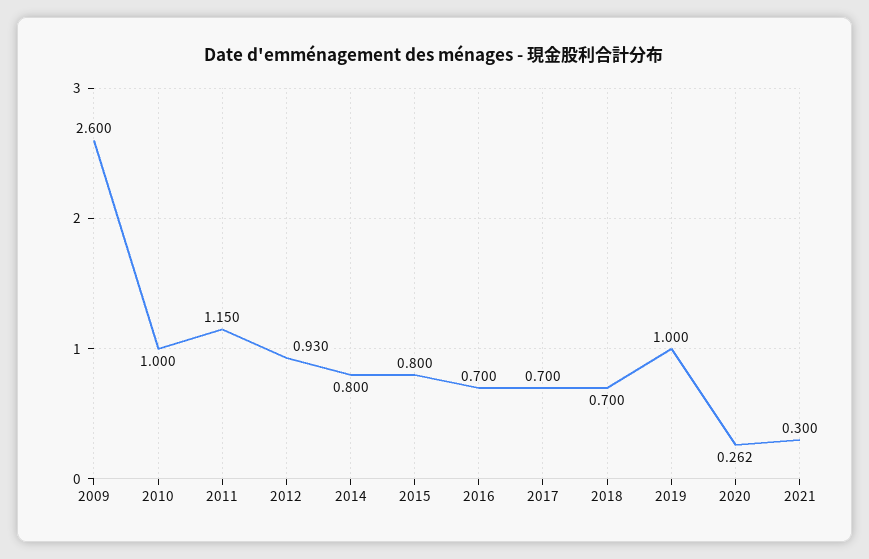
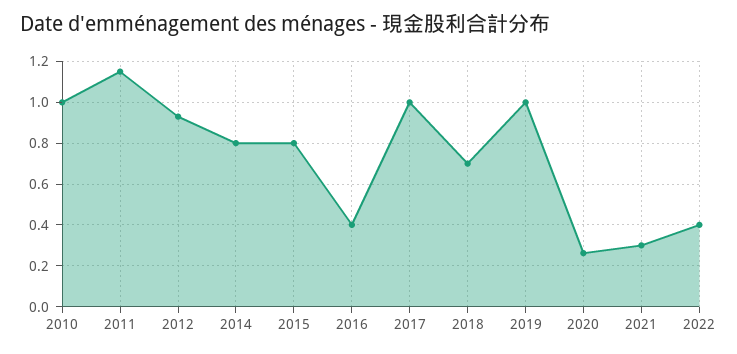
2009: 2.6 -> none
2016: 0.7 -> 0.4
2017: 0.7 -> 1
2022: none -> 0.4

